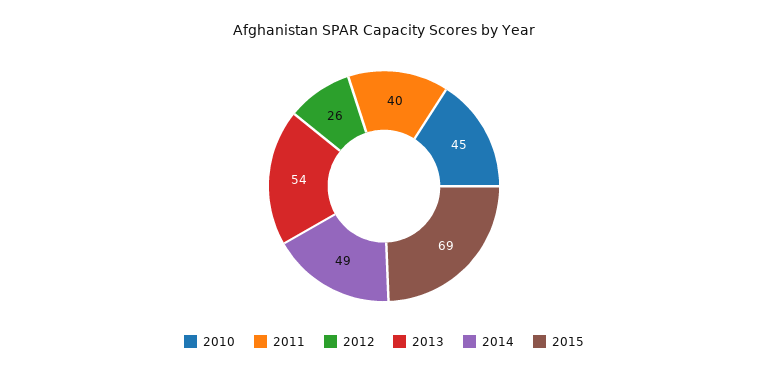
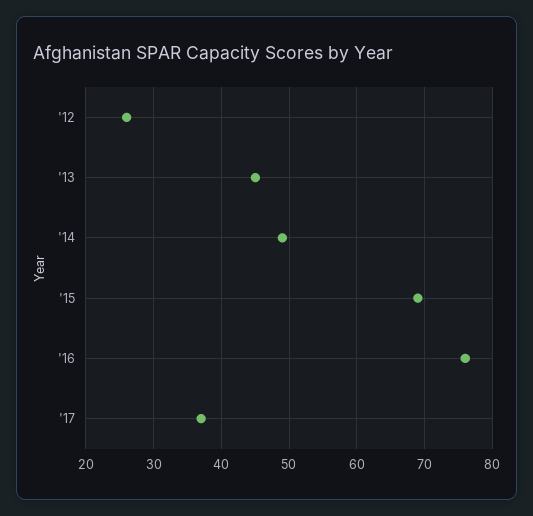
2010: 45 -> none
2011: 40 -> none
2013: 54 -> 45
'16: none -> 76
'17: none -> 37

